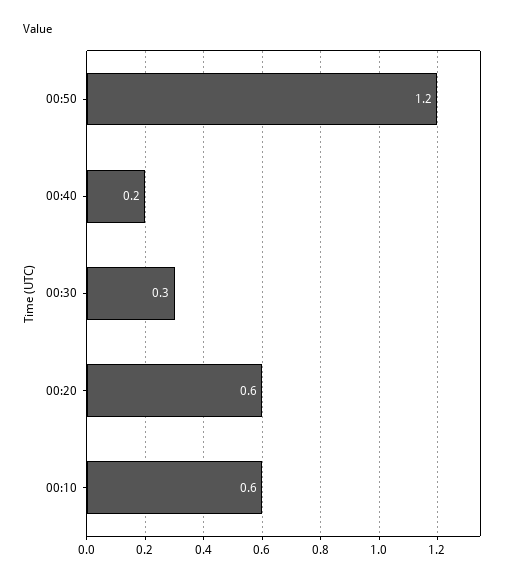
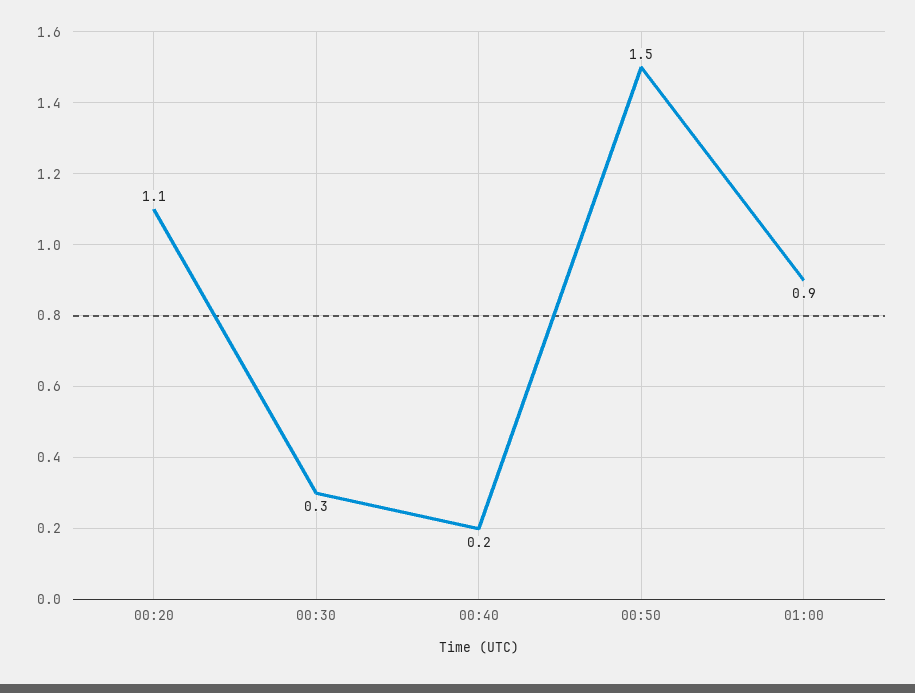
00:50: 1.2 -> 1.5
00:20: 0.6 -> 1.1
00:10: 0.6 -> none
01:00: none -> 0.9

